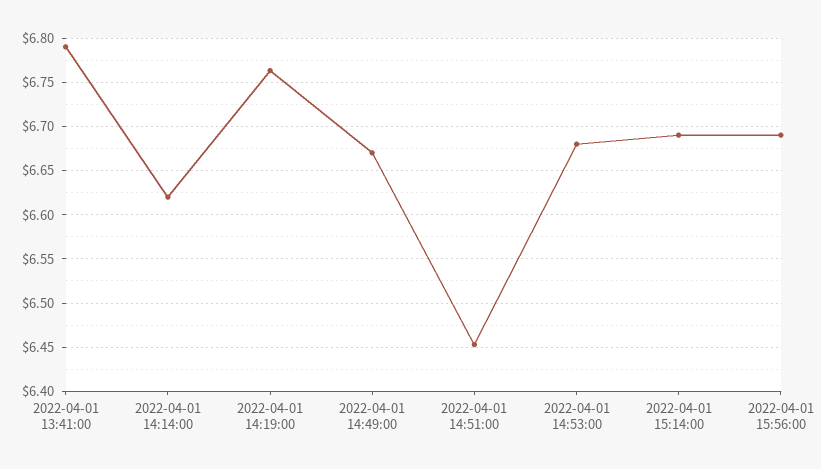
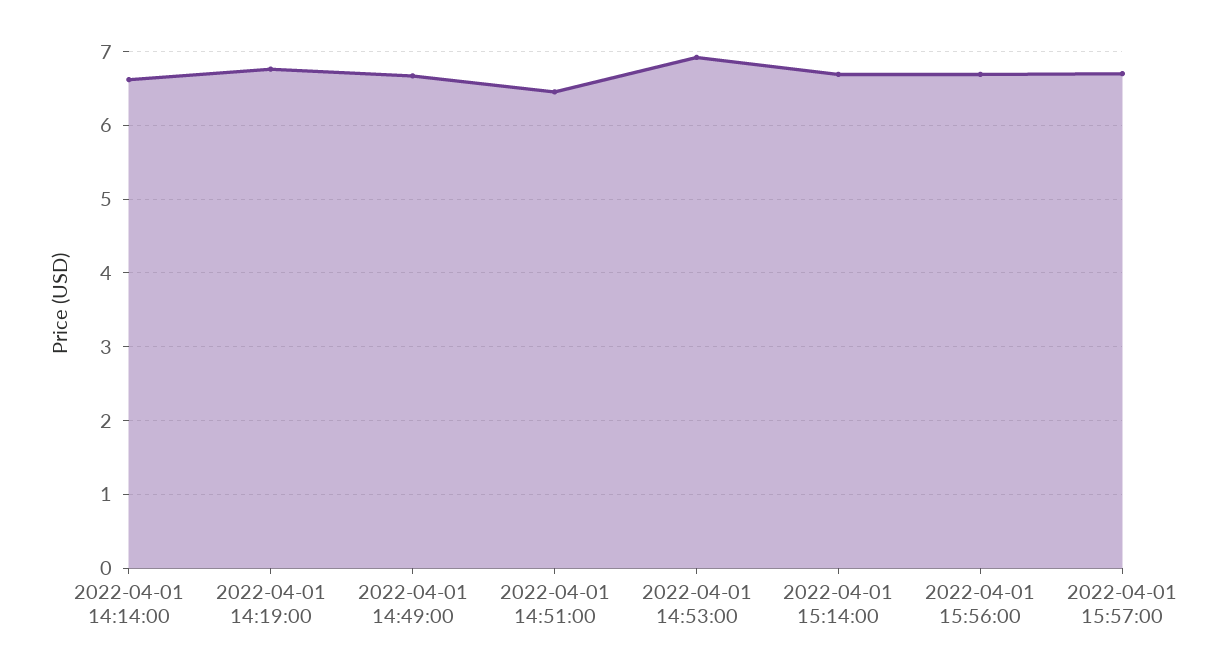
2022-04-01 13:41:00: 6.79 -> none
2022-04-01 14:53:00: 6.68 -> 6.9
2022-04-01 15:57:00: none -> 6.7

